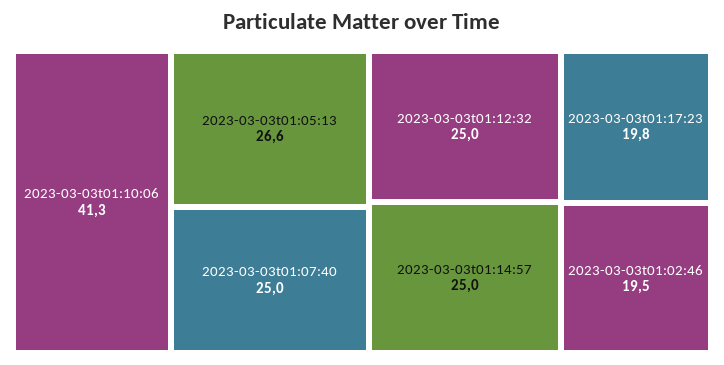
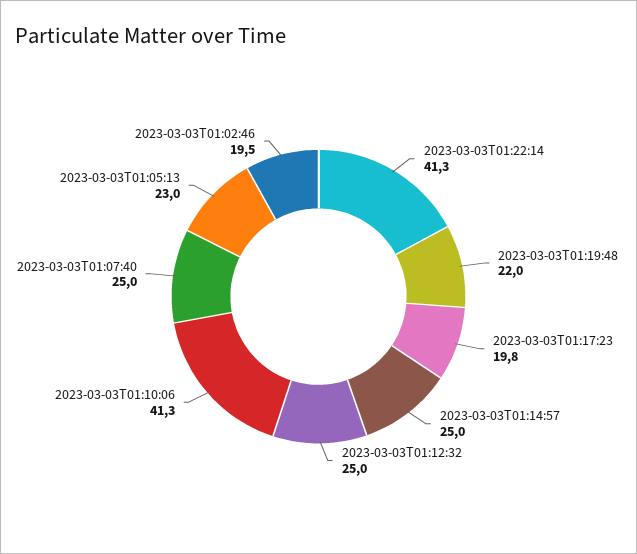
2023-03-03t01:05:13: 26.6 -> 23
2023-03-03T01:22:14: none -> 41.3
2023-03-03T01:19:48: none -> 22

